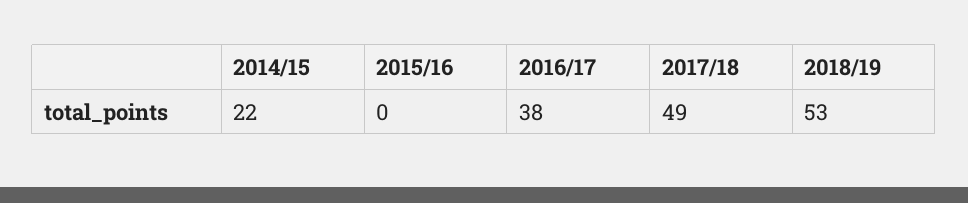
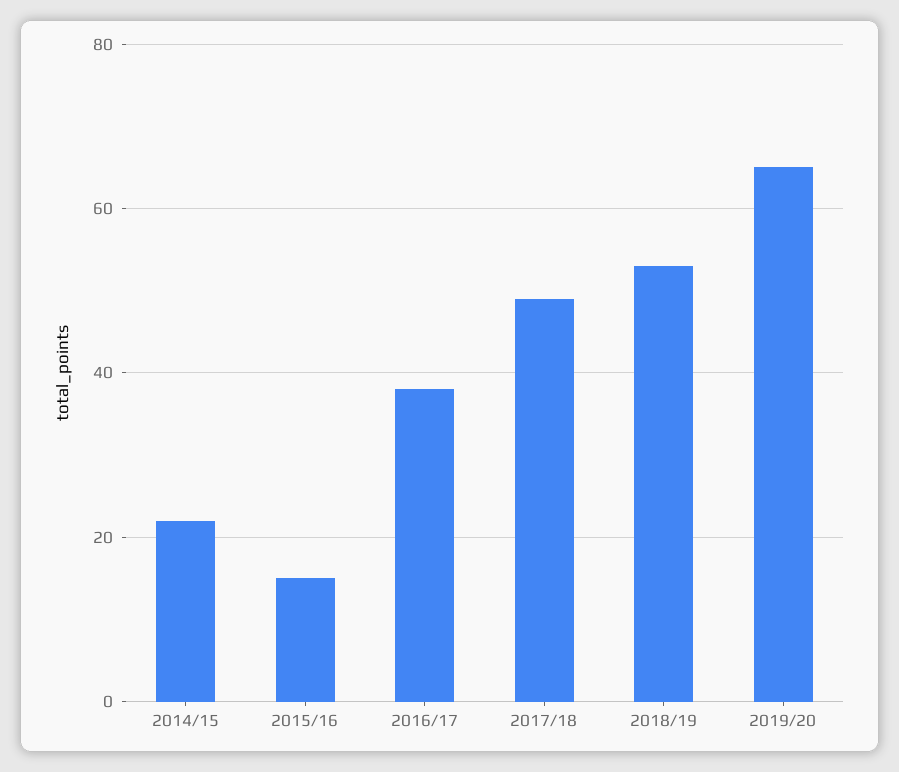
2015/16: 0 -> 15
2019/20: none -> 65

